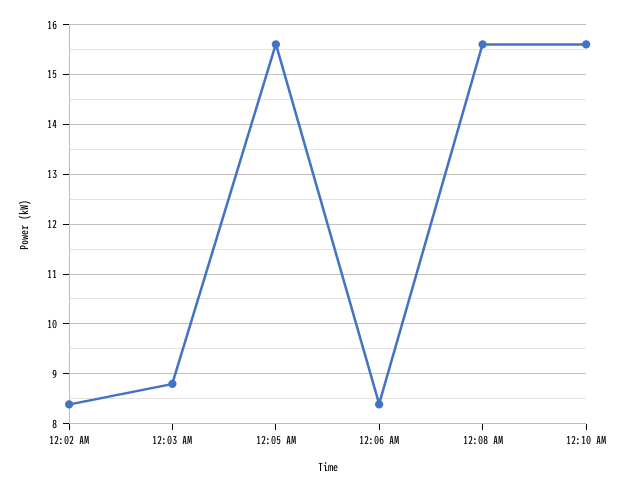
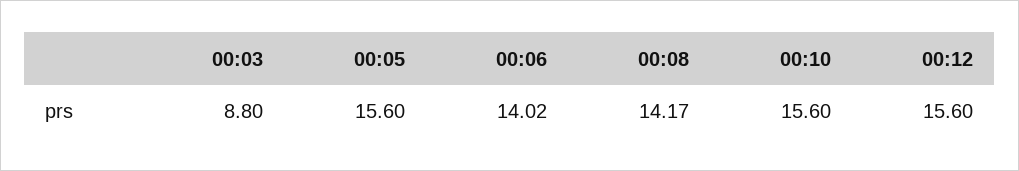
12:02 AM: 8.4 -> none
12:06 AM: 8.4 -> 14.02
12:08 AM: 15.6 -> 14.17
00:12: none -> 15.6

